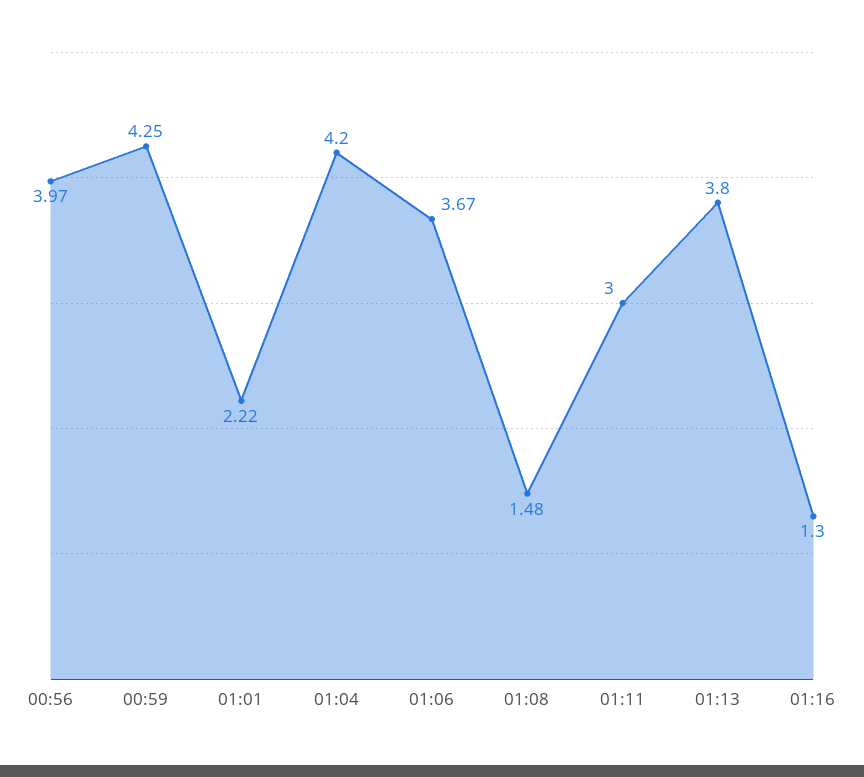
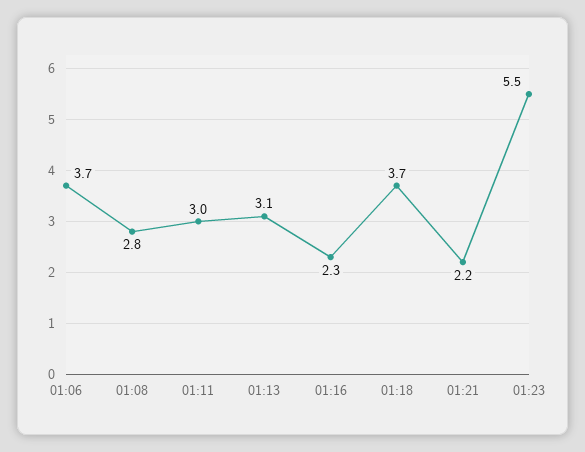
00:56: 3.97 -> none
00:59: 4.25 -> none
01:01: 2.22 -> none
01:04: 4.2 -> none
01:08: 1.48 -> 2.8
01:13: 3.8 -> 3.1
01:16: 1.3 -> 2.3
01:18: none -> 3.7
01:21: none -> 2.2
01:23: none -> 5.5

